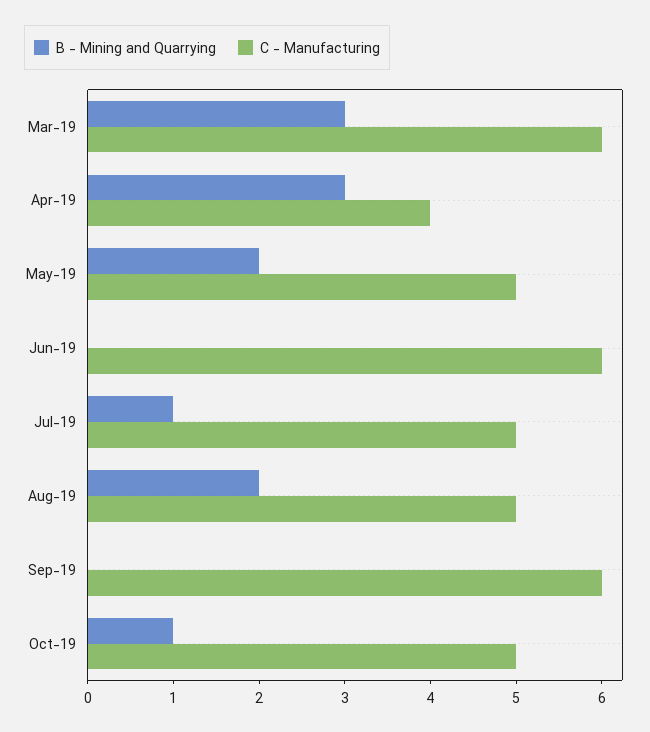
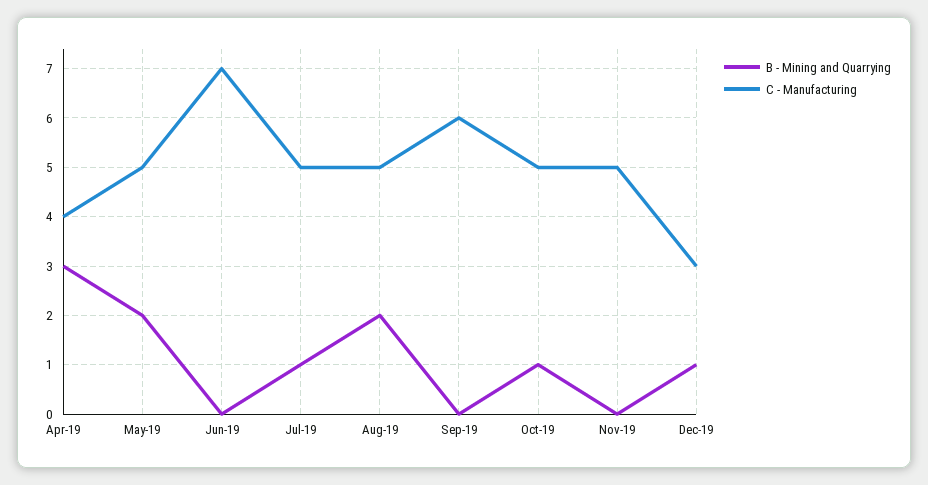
B - Mining and Quarrying, Mar-19: 3 -> none
C - Manufacturing, Mar-19: 6 -> none
C - Manufacturing, Jun-19: 6 -> 7
B - Mining and Quarrying, Nov-19: none -> 0
C - Manufacturing, Nov-19: none -> 5
B - Mining and Quarrying, Dec-19: none -> 1
C - Manufacturing, Dec-19: none -> 3

